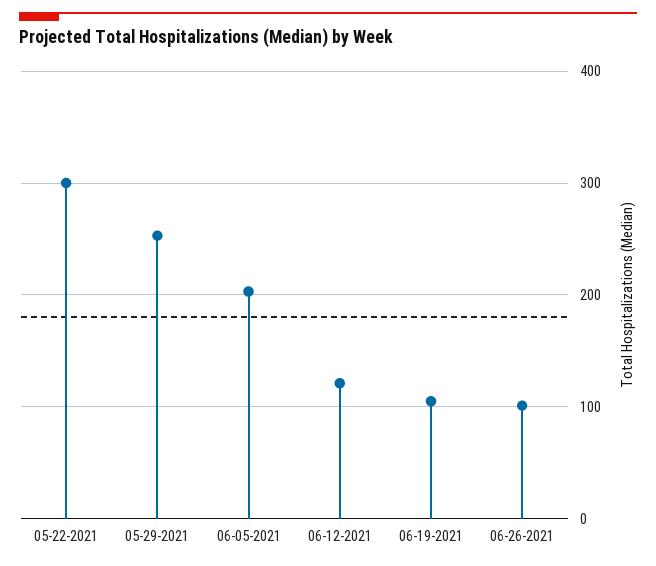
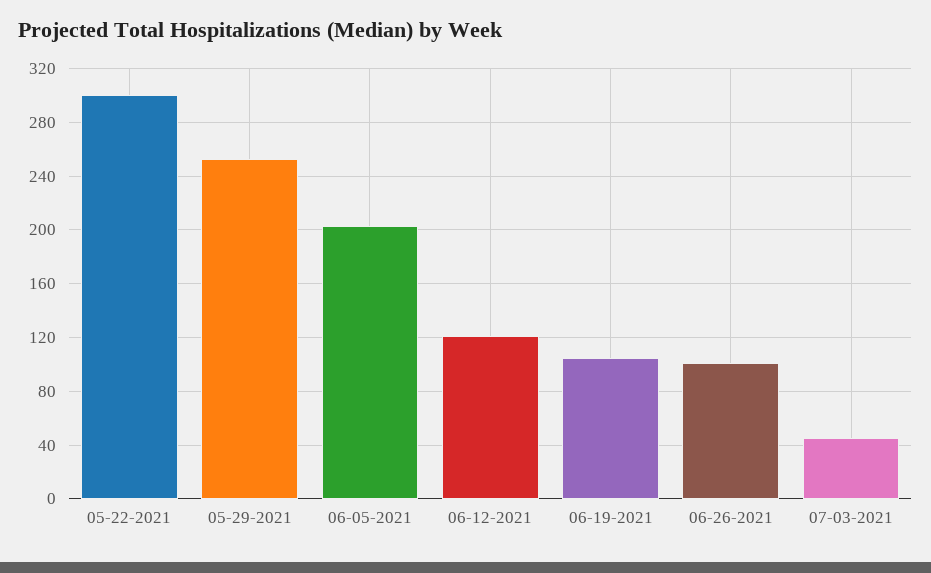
07-03-2021: none -> 45

